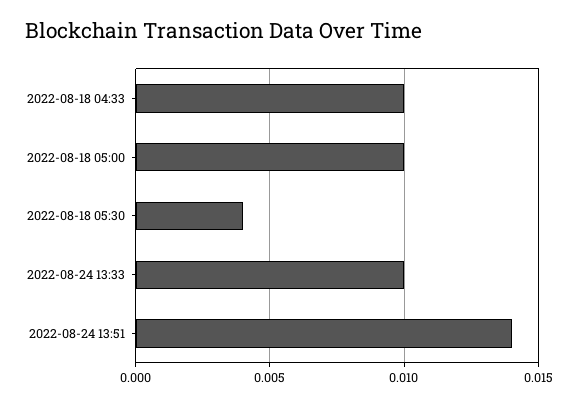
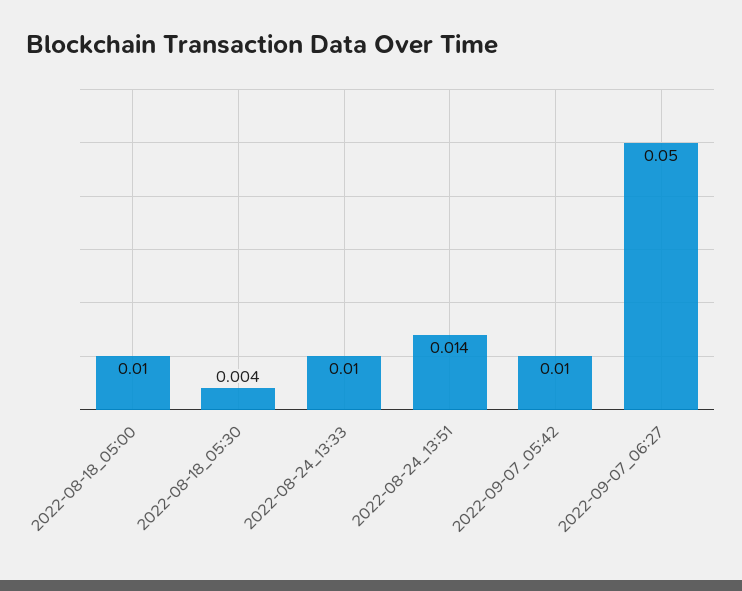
2022-08-18 04:33: 0.01 -> none
2022-09-07_05:42: none -> 0.01
2022-09-07_06:27: none -> 0.05

